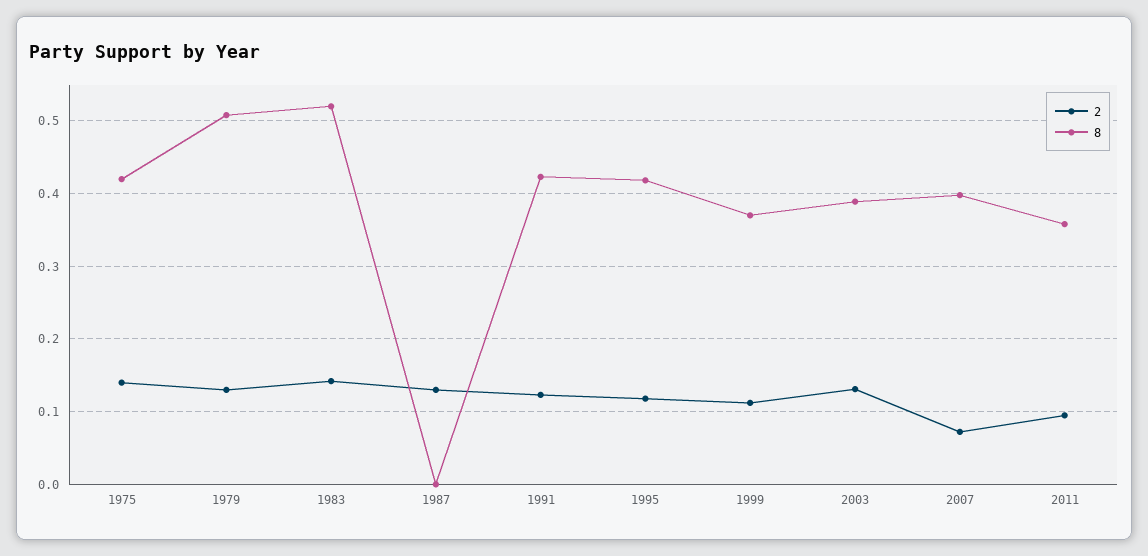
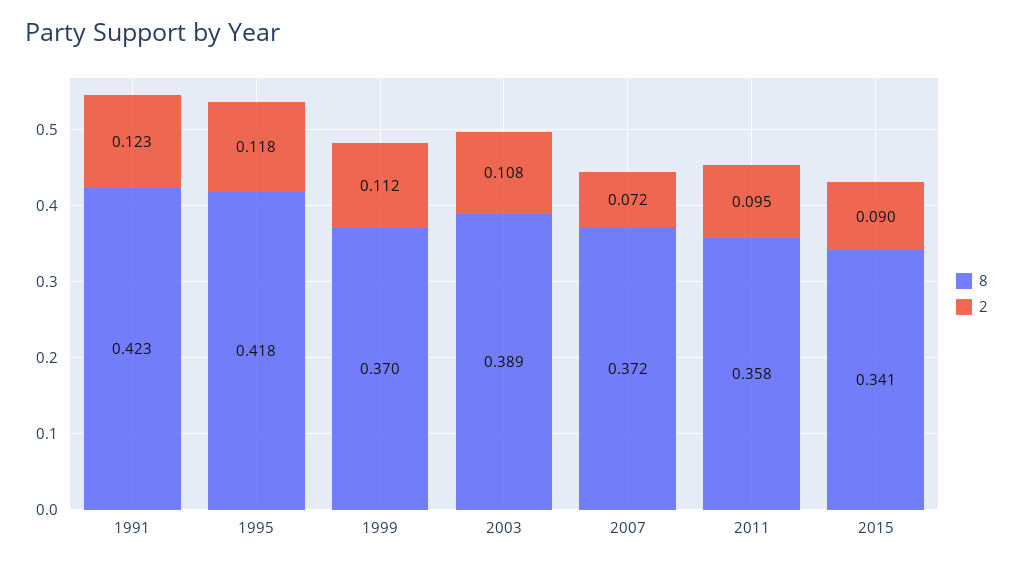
2, 1975: 0.14 -> none
8, 1975: 0.42 -> none
2, 1979: 0.13 -> none
8, 1979: 0.51 -> none
2, 1983: 0.14 -> none
8, 1983: 0.52 -> none
2, 1987: 0.13 -> none
8, 1987: 0 -> none
2, 2003: 0.13 -> 0.108
8, 2007: 0.4 -> 0.372
8, 2015: none -> 0.341
2, 2015: none -> 0.09

